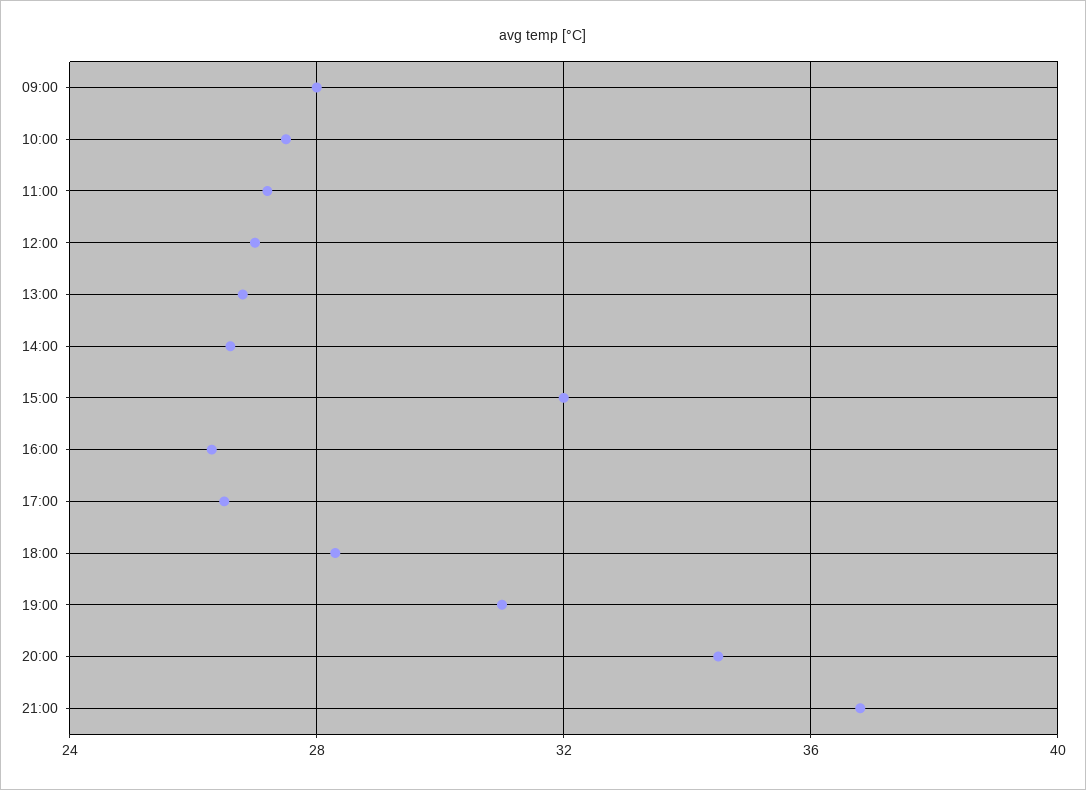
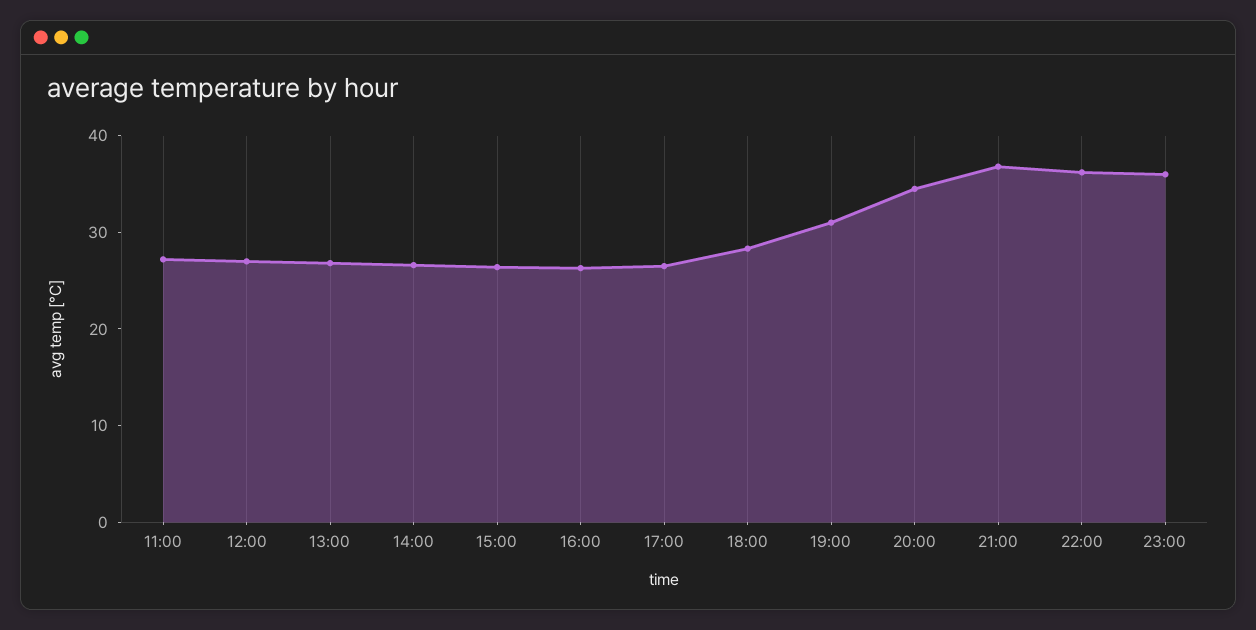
09:00: 28 -> none
10:00: 27.5 -> none
15:00: 32 -> 26
22:00: none -> 36
23:00: none -> 36

